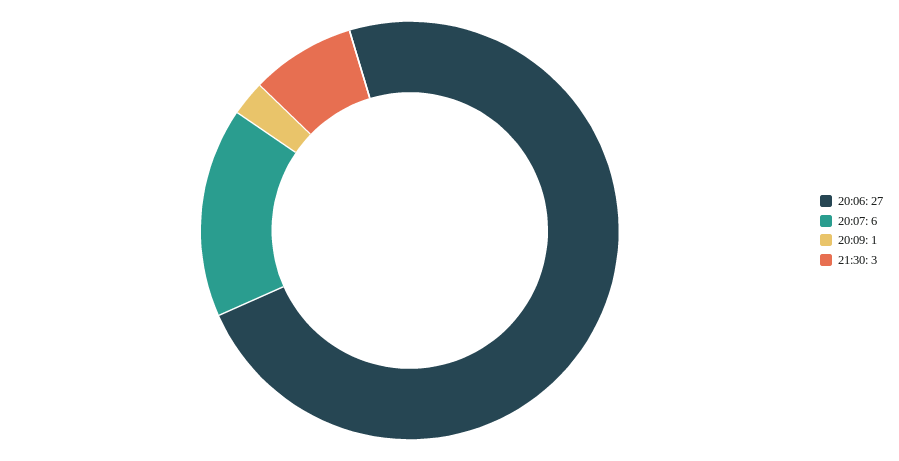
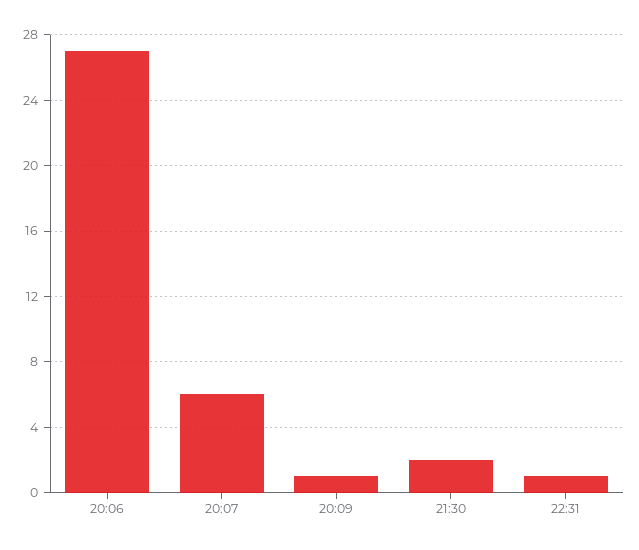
21:30: 3 -> 2
22:31: none -> 1

